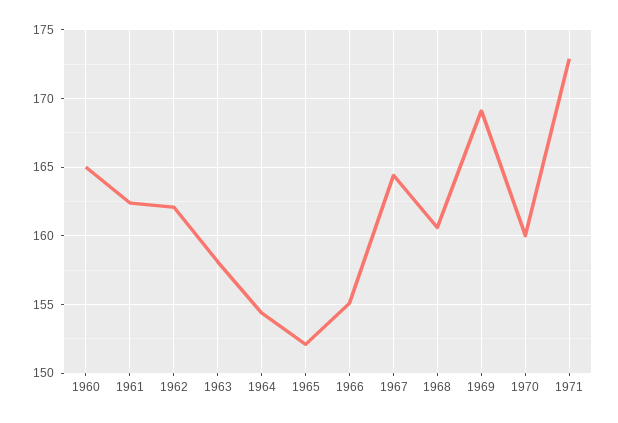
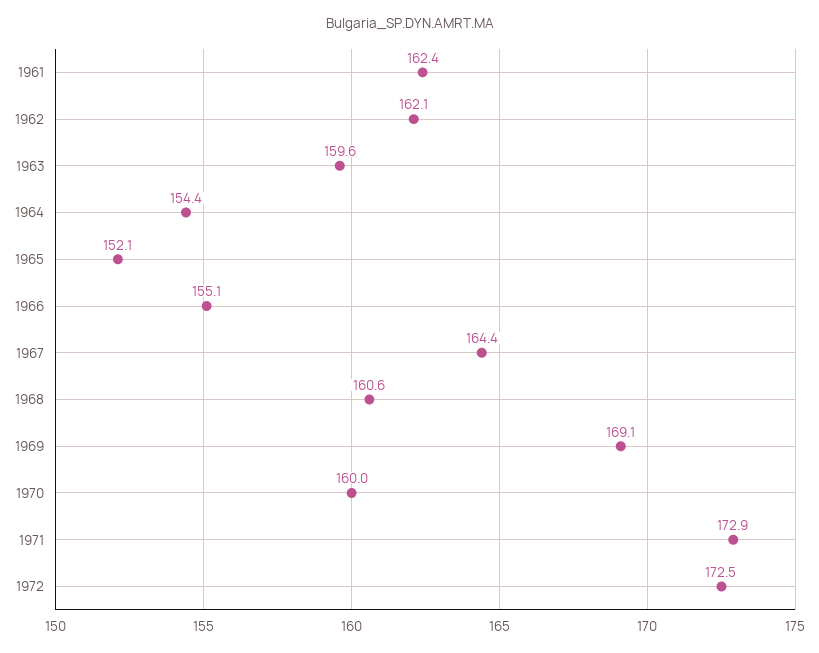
1960: 165 -> none
1963: 158 -> 159.6
1972: none -> 172.5

